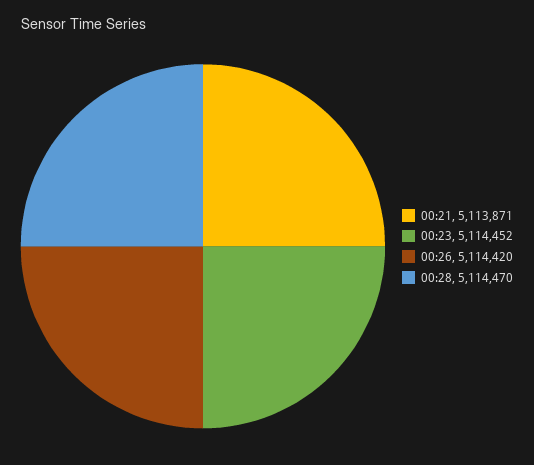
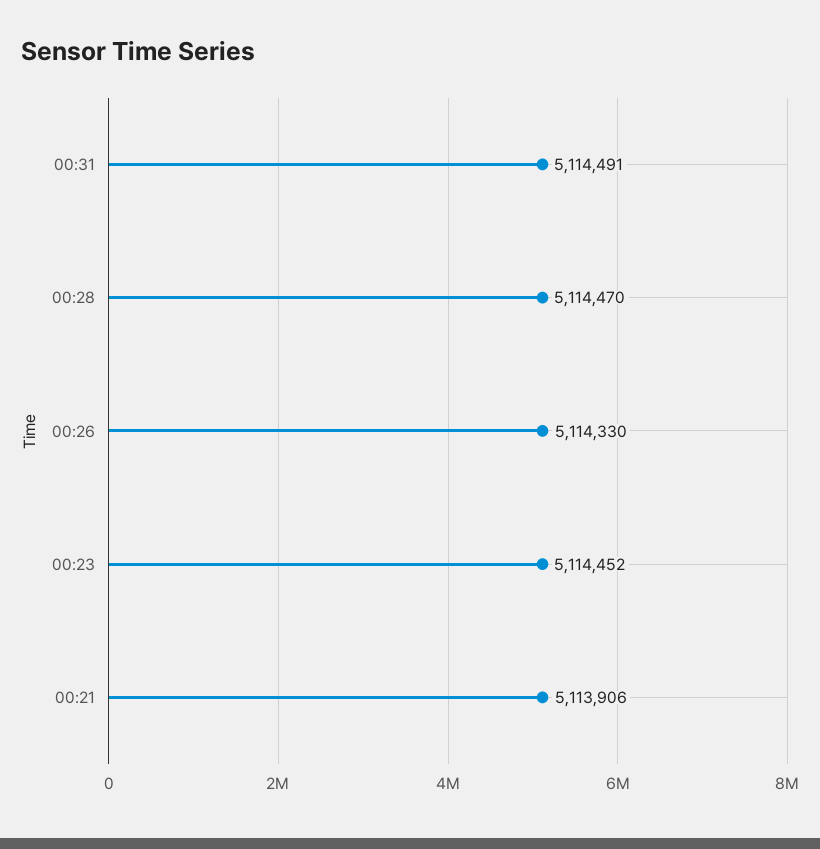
00:21: 5113871 -> 5113906
00:26: 5114420 -> 5114330
00:31: none -> 5114491

